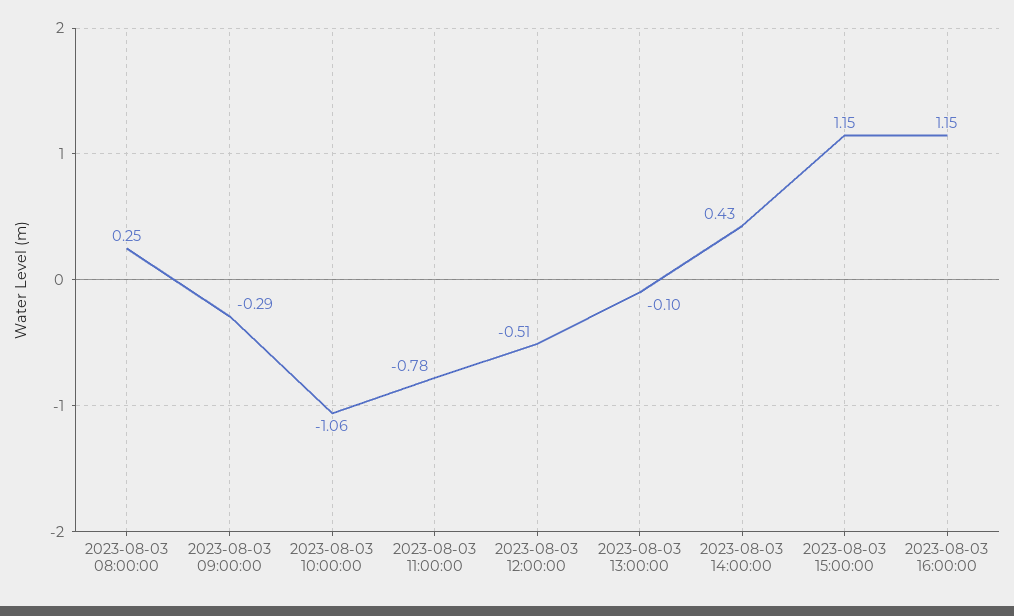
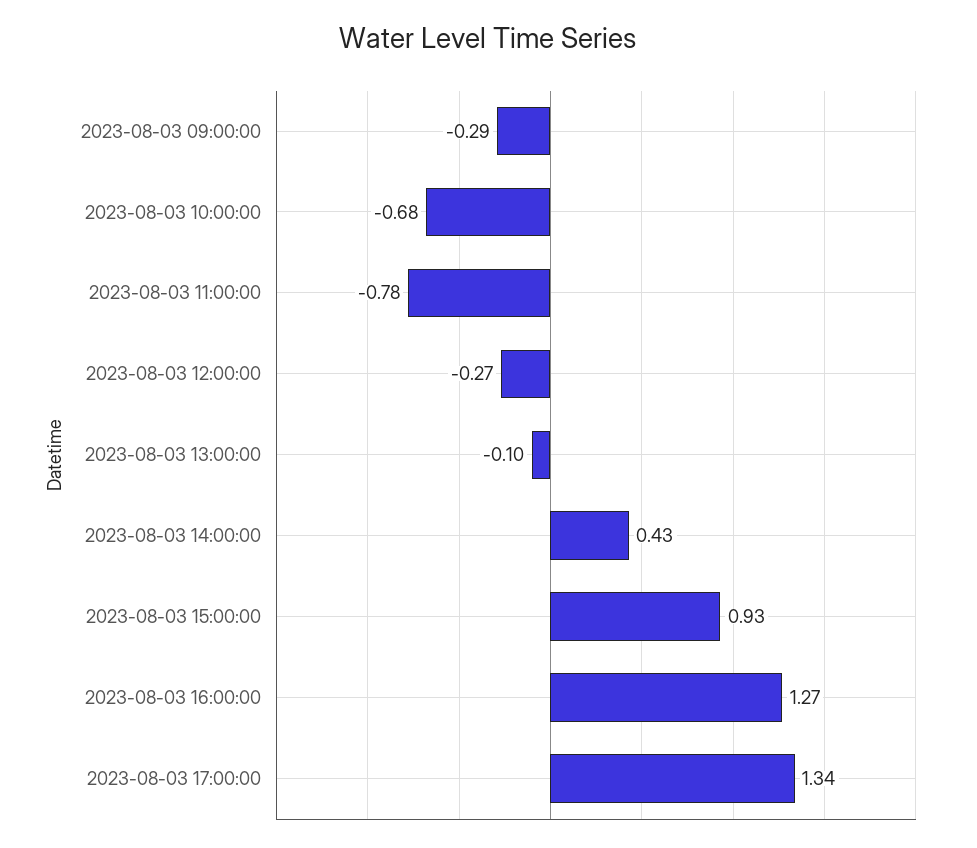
2023-08-03 08:00:00: 0.25 -> none
2023-08-03 10:00:00: -1.06 -> -0.68
2023-08-03 12:00:00: -0.51 -> -0.27
2023-08-03 15:00:00: 1.15 -> 0.93
2023-08-03 16:00:00: 1.15 -> 1.27
2023-08-03 17:00:00: none -> 1.34

